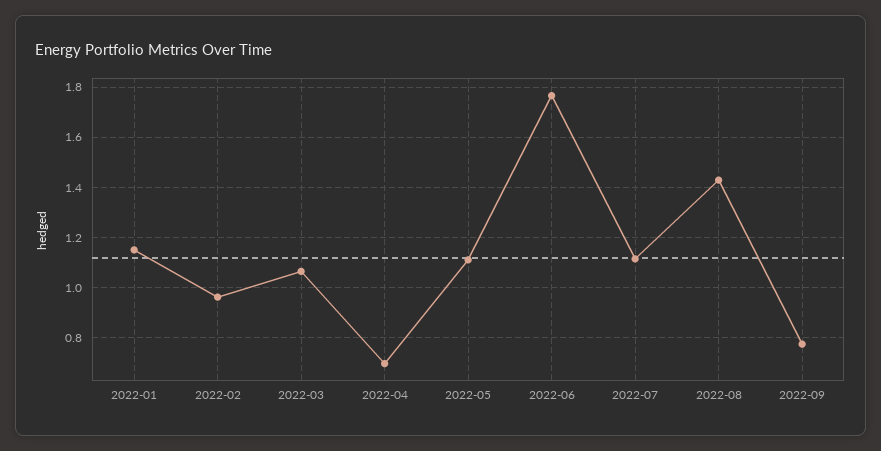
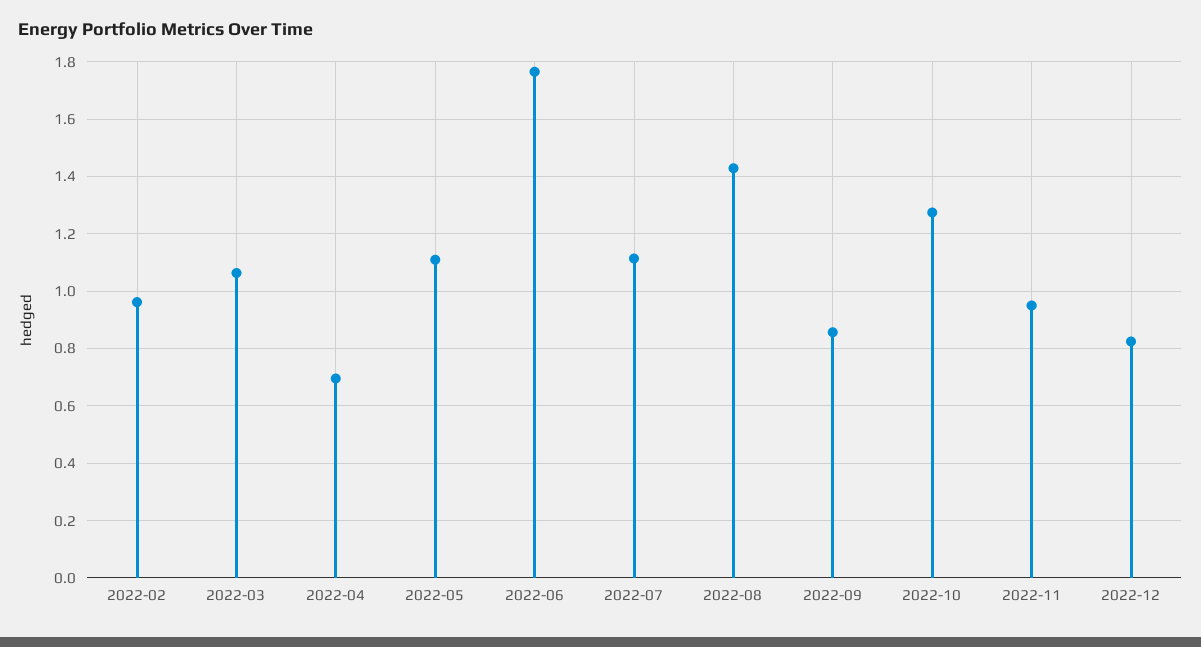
2022-01: 1.15 -> none
2022-09: 0.775 -> 0.85
2022-10: none -> 1.275
2022-11: none -> 0.95
2022-12: none -> 0.825

